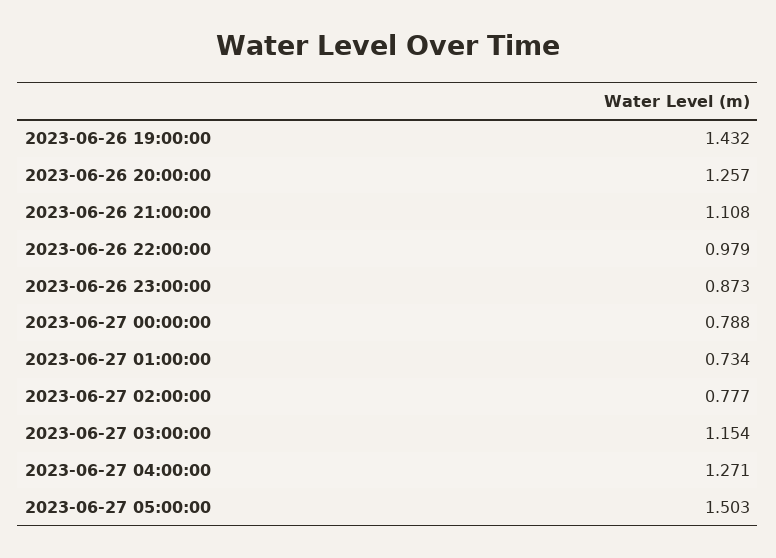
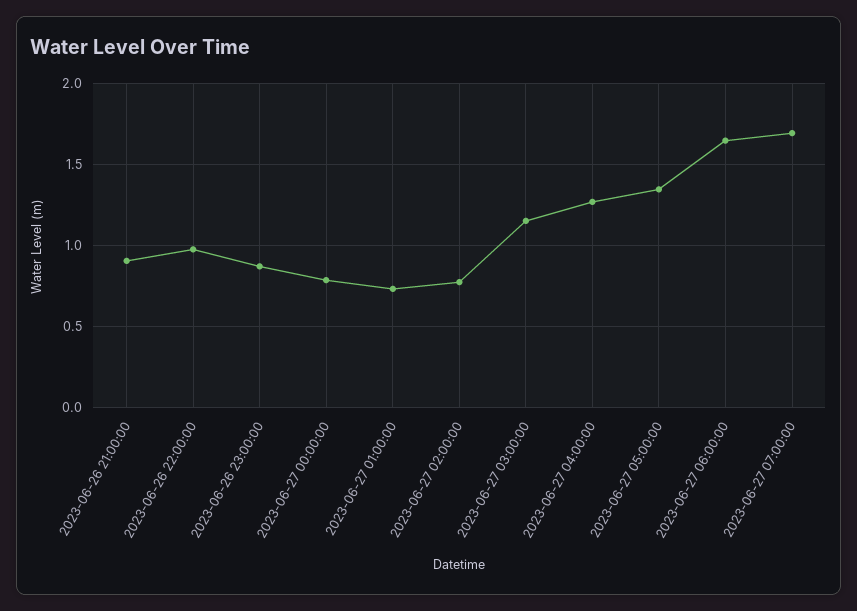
2023-06-26 19:00:00: 1.432 -> none
2023-06-26 20:00:00: 1.257 -> none
2023-06-26 21:00:00: 1.108 -> 0.9
2023-06-27 05:00:00: 1.503 -> 1.35
2023-06-27 06:00:00: none -> 1.65
2023-06-27 07:00:00: none -> 1.7

